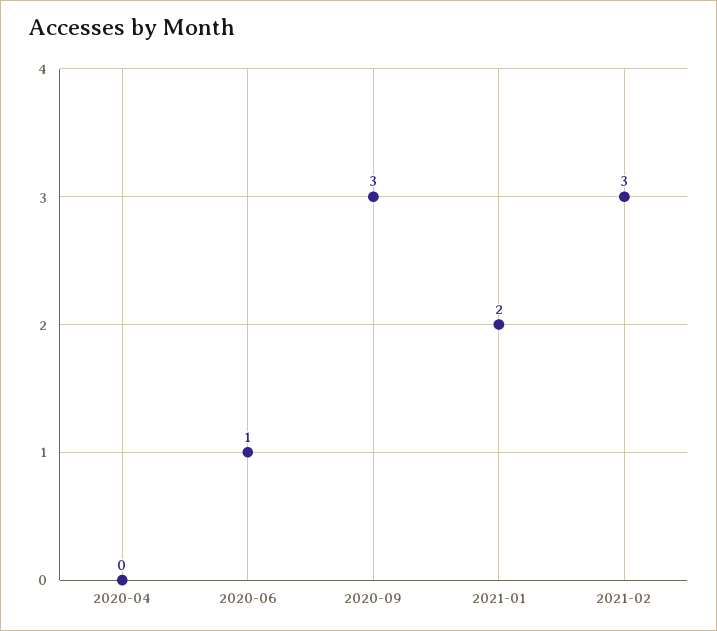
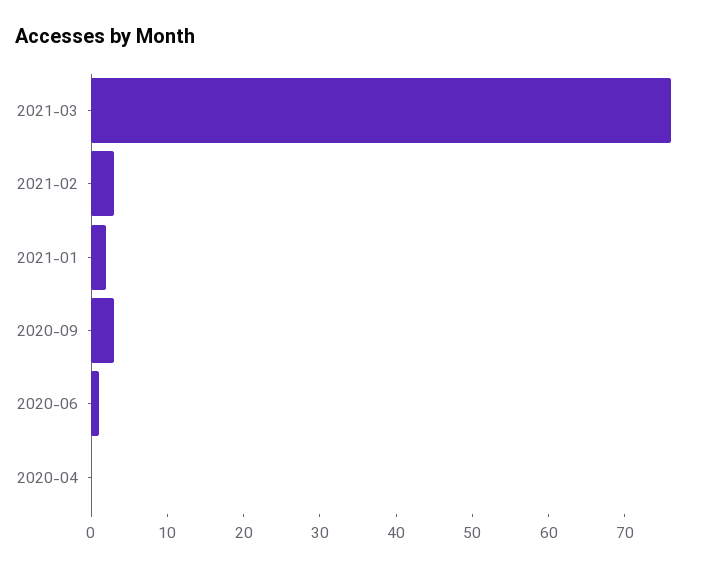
2021-03: none -> 75

